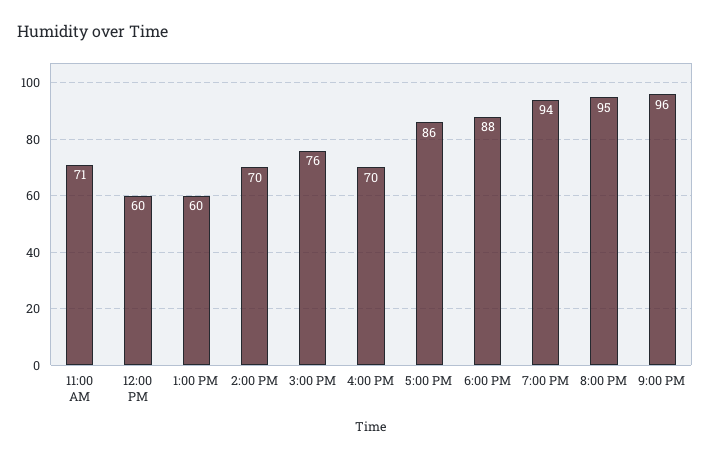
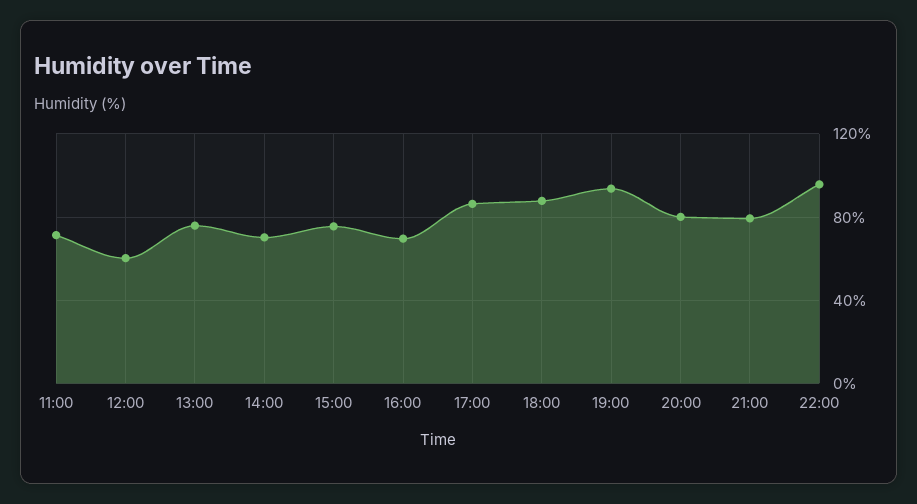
1:00 PM: 60 -> 75
8:00 PM: 95 -> 80
9:00 PM: 96 -> 80
22:00: none -> 95

